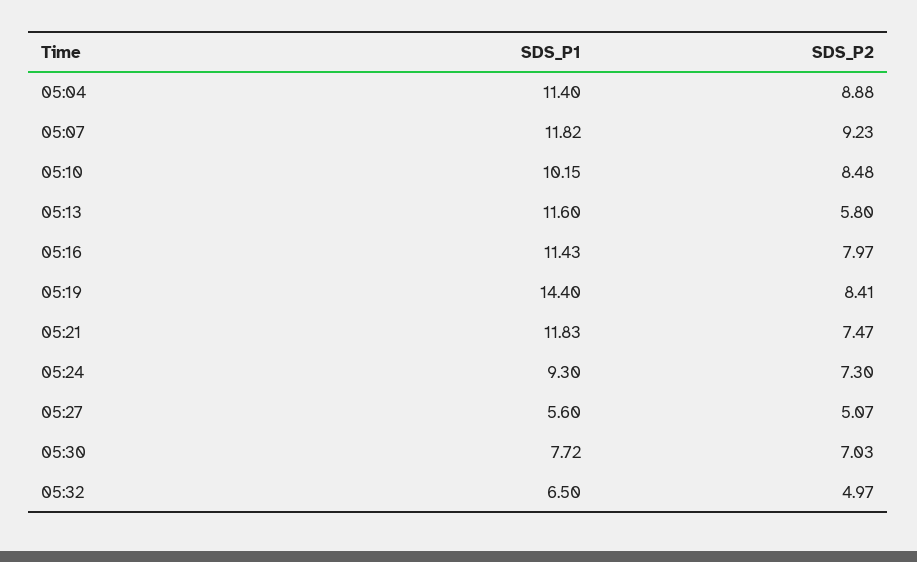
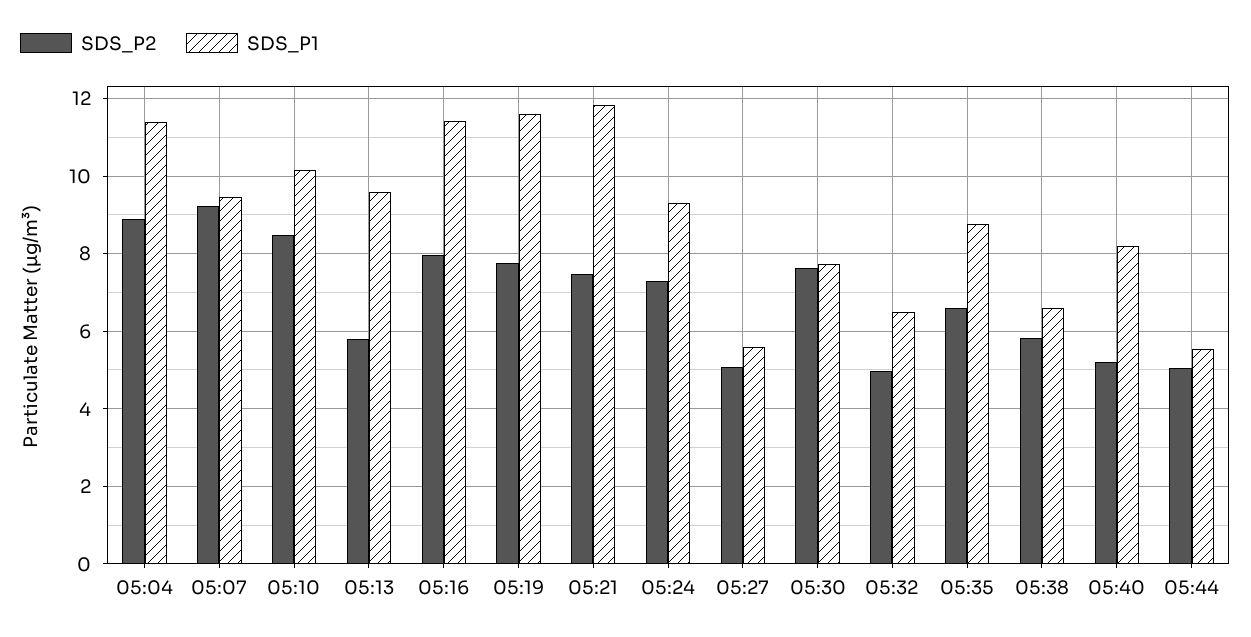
SDS_P1, 05:07: 11.82 -> 9.4
SDS_P1, 05:13: 11.6 -> 9.6
SDS_P1, 05:19: 14.4 -> 11.6
SDS_P2, 05:19: 8.41 -> 7.8
SDS_P2, 05:30: 7.03 -> 7.6
SDS_P2, 05:35: none -> 6.6
SDS_P1, 05:35: none -> 8.8
SDS_P2, 05:38: none -> 5.8
SDS_P1, 05:38: none -> 6.6
SDS_P2, 05:40: none -> 5.2
SDS_P1, 05:40: none -> 8.2
SDS_P2, 05:44: none -> 5
SDS_P1, 05:44: none -> 5.6

